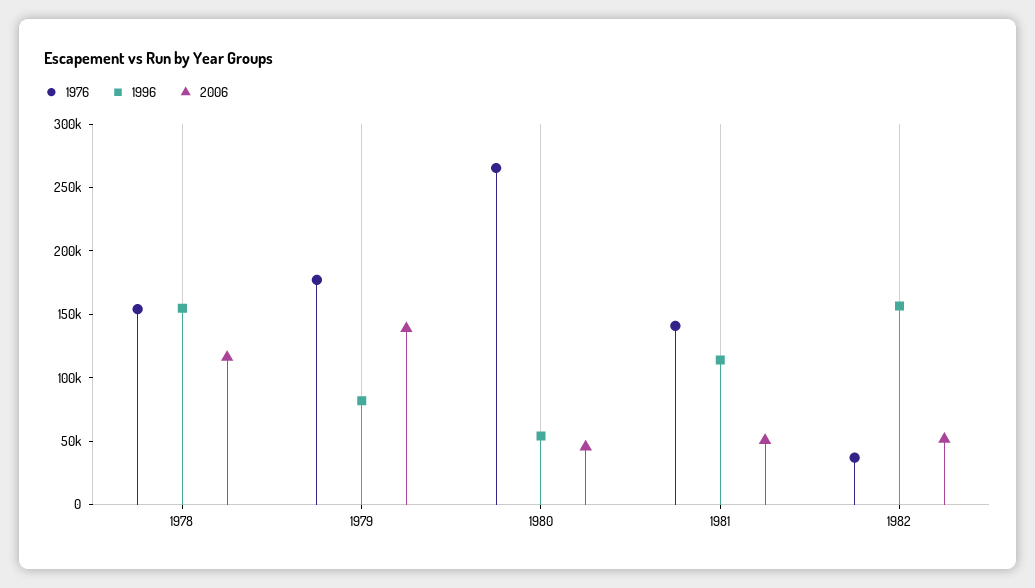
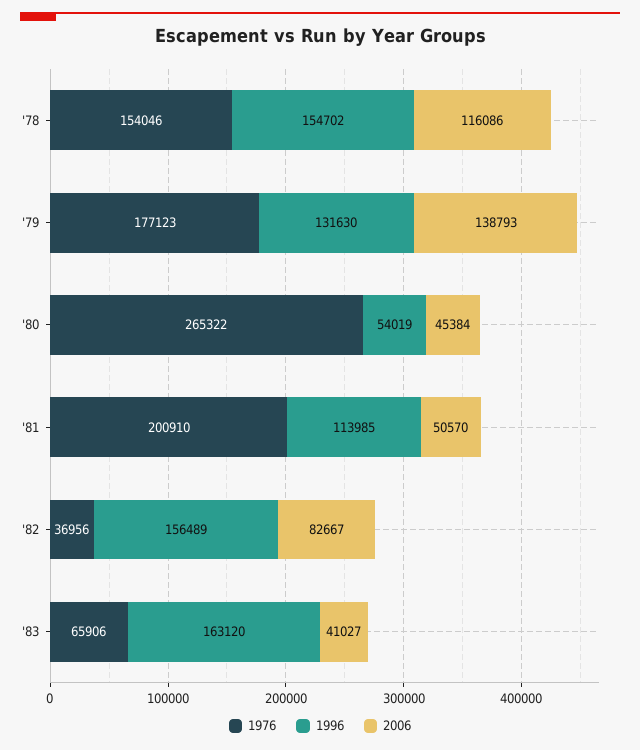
1996, 1979: 80000 -> 131630
1976, 1981: 140000 -> 200910
2006, 1982: 50000 -> 82667
1976, '83: none -> 65906
1996, '83: none -> 163120
2006, '83: none -> 41027

